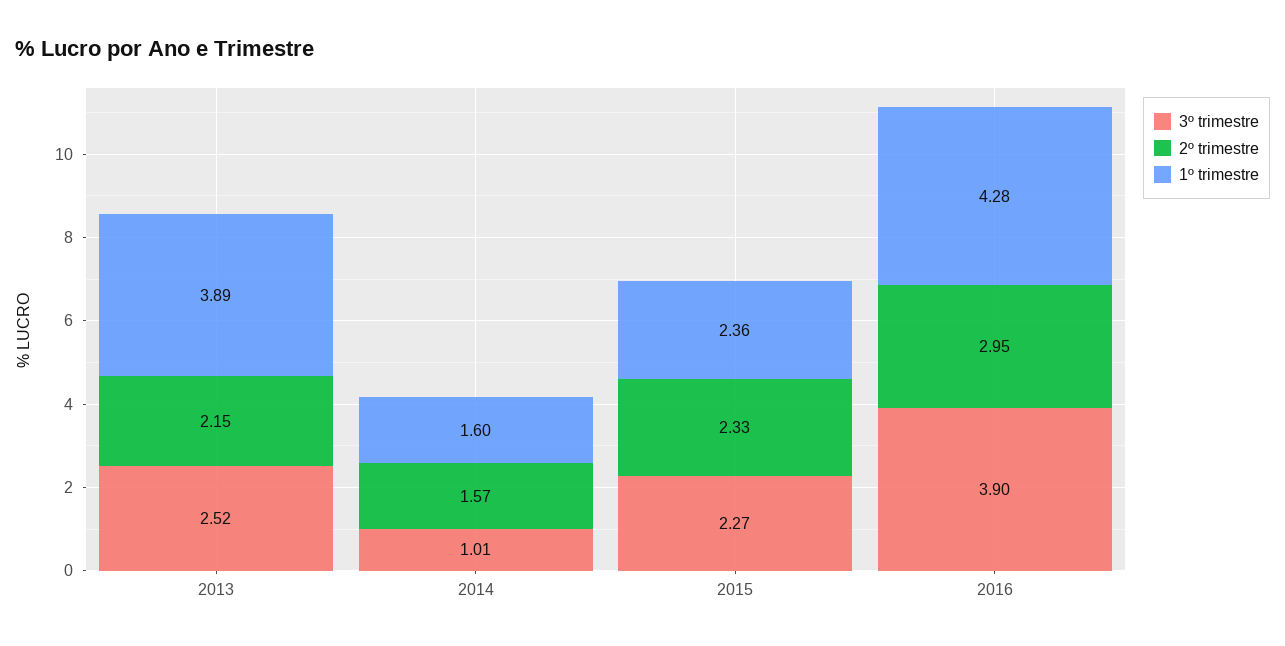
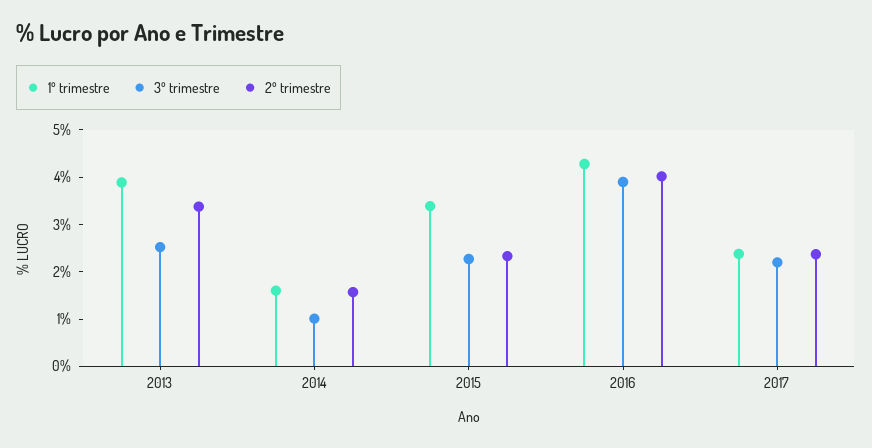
2º trimestre, 2013: 2.15 -> 3.4
1º trimestre, 2015: 2.36 -> 3.4
2º trimestre, 2016: 2.95 -> 4
1º trimestre, 2017: none -> 2.4
3º trimestre, 2017: none -> 2.2
2º trimestre, 2017: none -> 2.4

